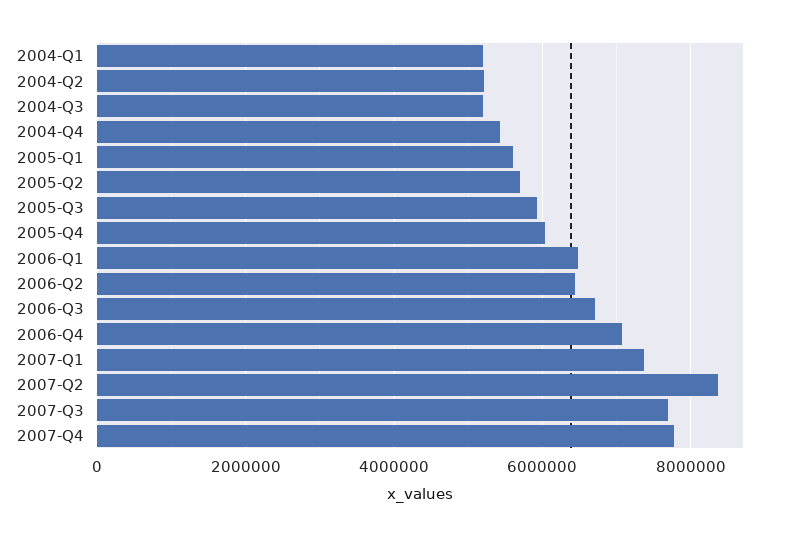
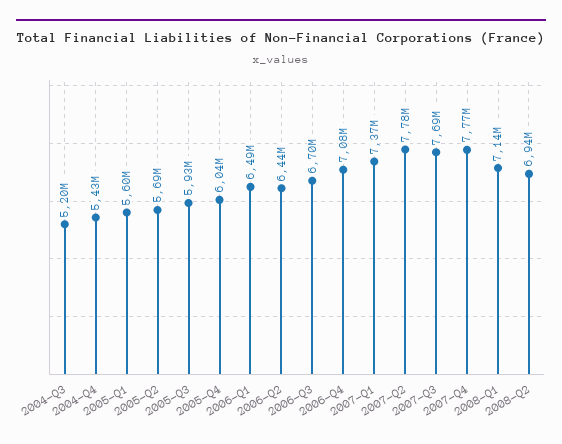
2004-Q1: 5200000 -> none
2004-Q2: 5200000 -> none
2007-Q2: 8400000 -> 7780000
2008-Q1: none -> 7140000
2008-Q2: none -> 6940000

